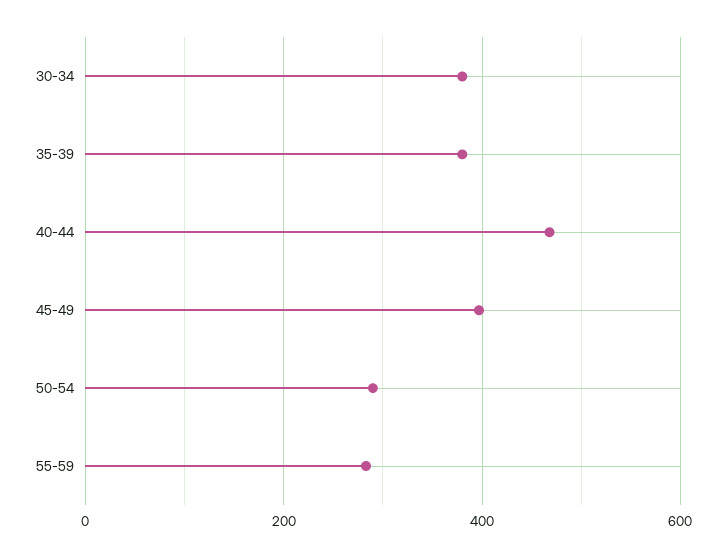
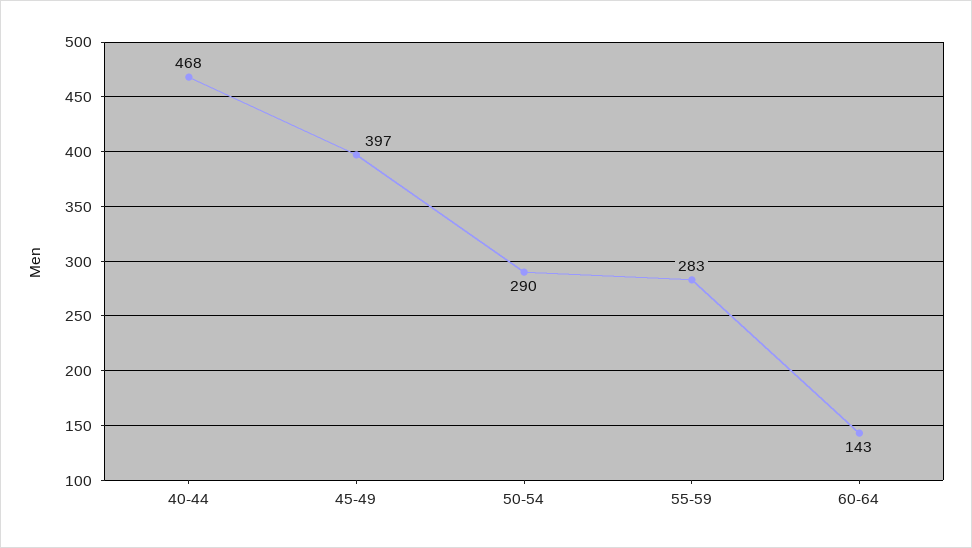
30-34: 380 -> none
35-39: 380 -> none
60-64: none -> 143

